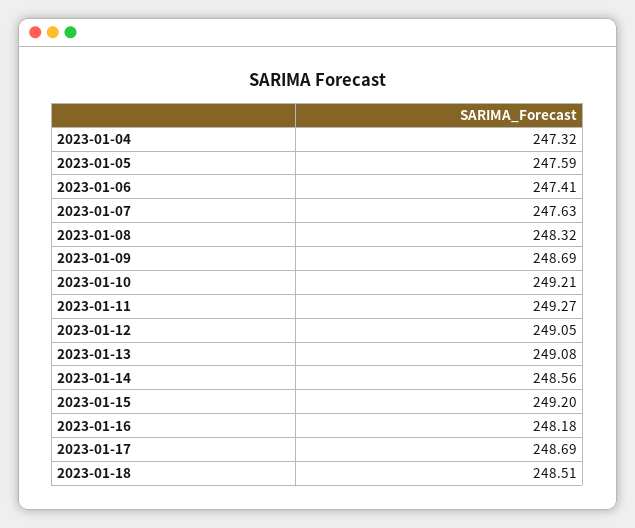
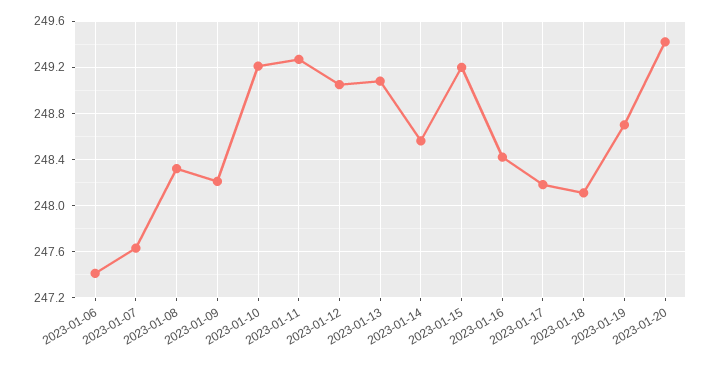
2023-01-04: 247.32 -> none
2023-01-05: 247.59 -> none
2023-01-09: 248.69 -> 248.2
2023-01-16: 248.18 -> 248.4
2023-01-17: 248.69 -> 248.2
2023-01-18: 248.51 -> 248.1
2023-01-19: none -> 248.7
2023-01-20: none -> 249.4

